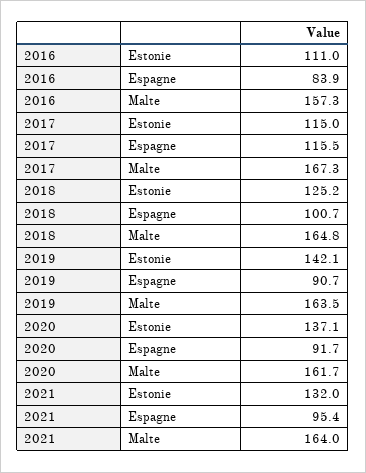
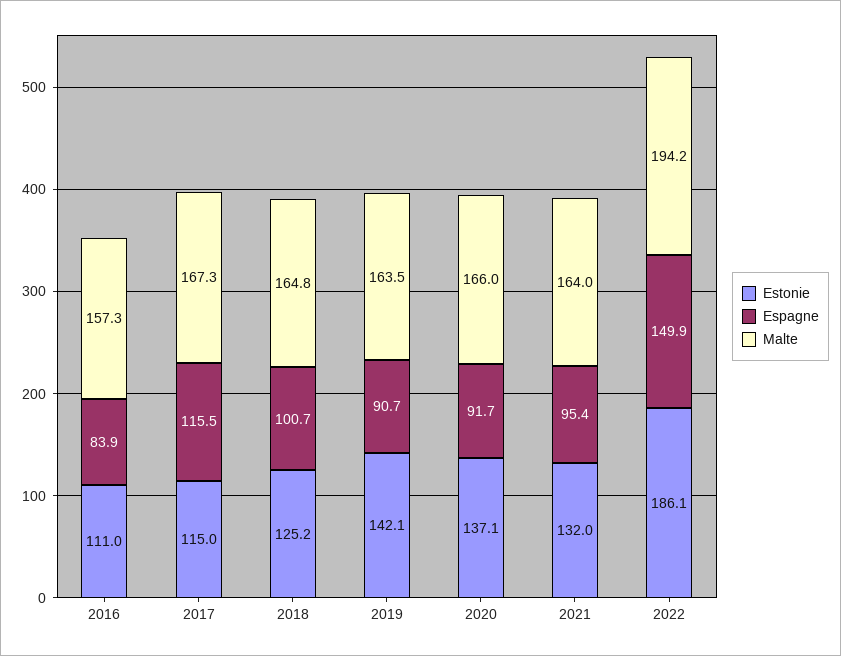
Malte, 2020: 161.7 -> 166
Estonie, 2022: none -> 186.1
Espagne, 2022: none -> 149.9
Malte, 2022: none -> 194.2

